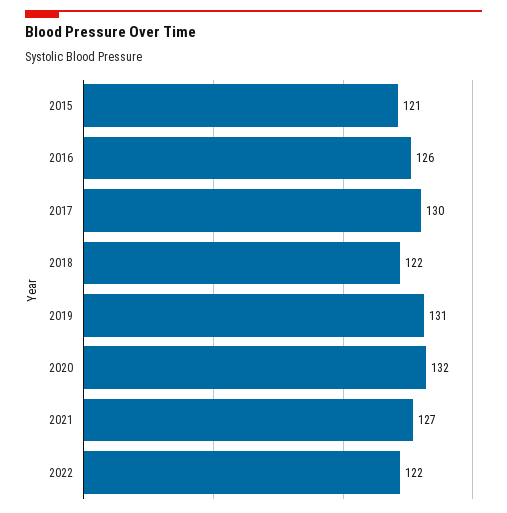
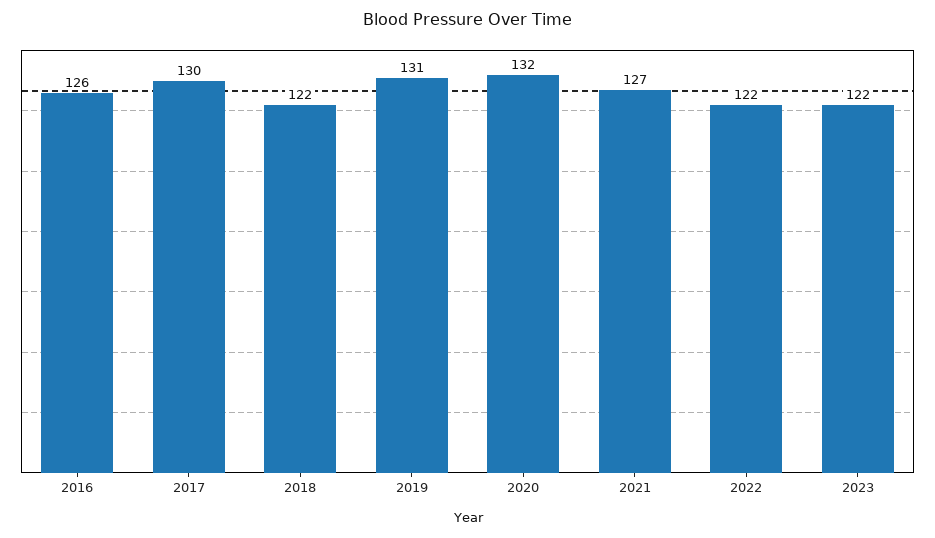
2015: 121 -> none
2023: none -> 122

